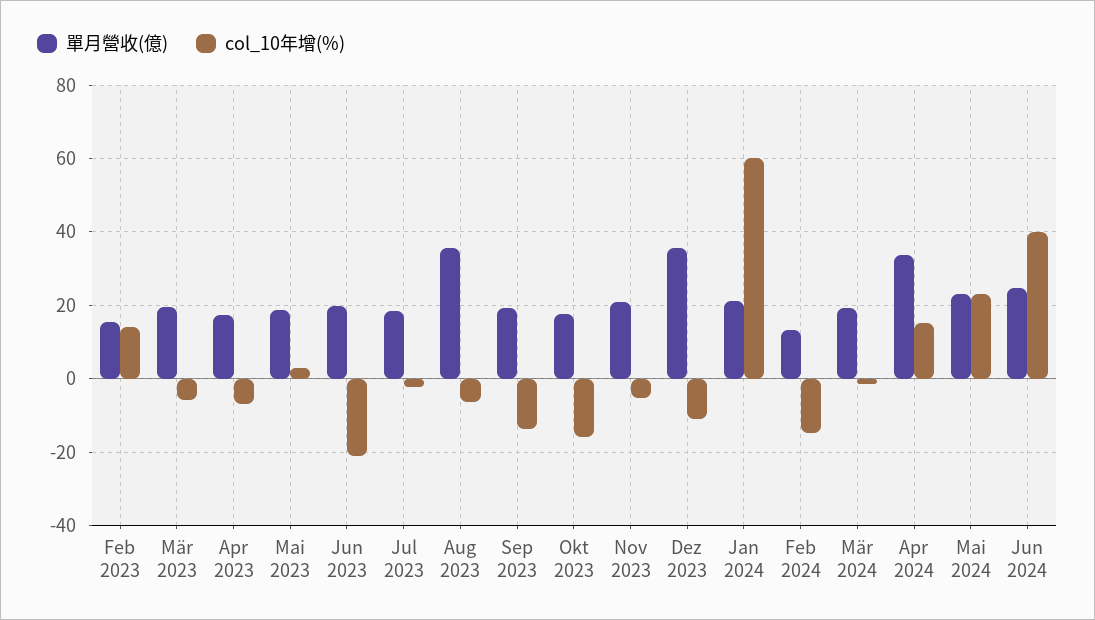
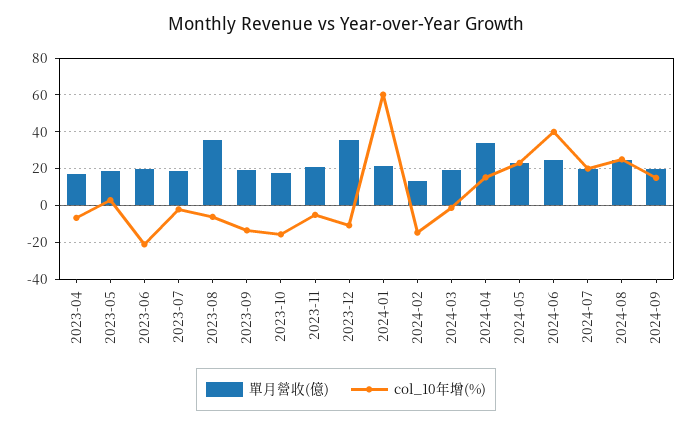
單月營收(億), Feb 2023: 16 -> none
col_10年增(%), Feb 2023: 14 -> none
單月營收(億), Mär 2023: 20 -> none
col_10年增(%), Mär 2023: -6 -> none
單月營收(億), 2024-07: none -> 20
col_10年增(%), 2024-07: none -> 20
單月營收(億), 2024-08: none -> 25
col_10年增(%), 2024-08: none -> 25
單月營收(億), 2024-09: none -> 20
col_10年增(%), 2024-09: none -> 15

